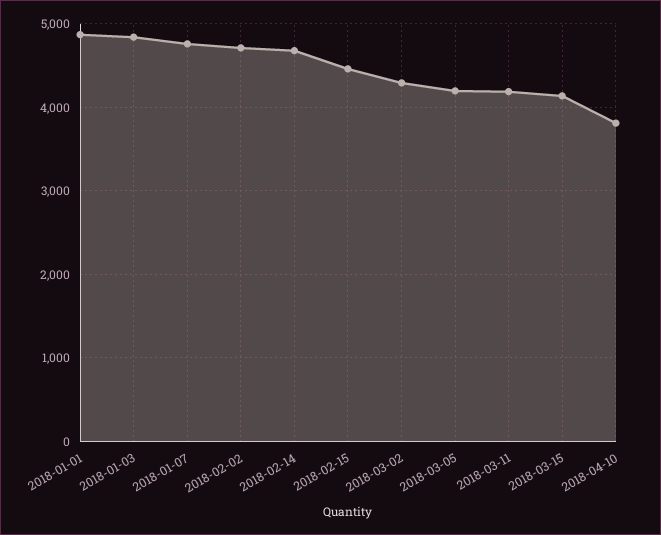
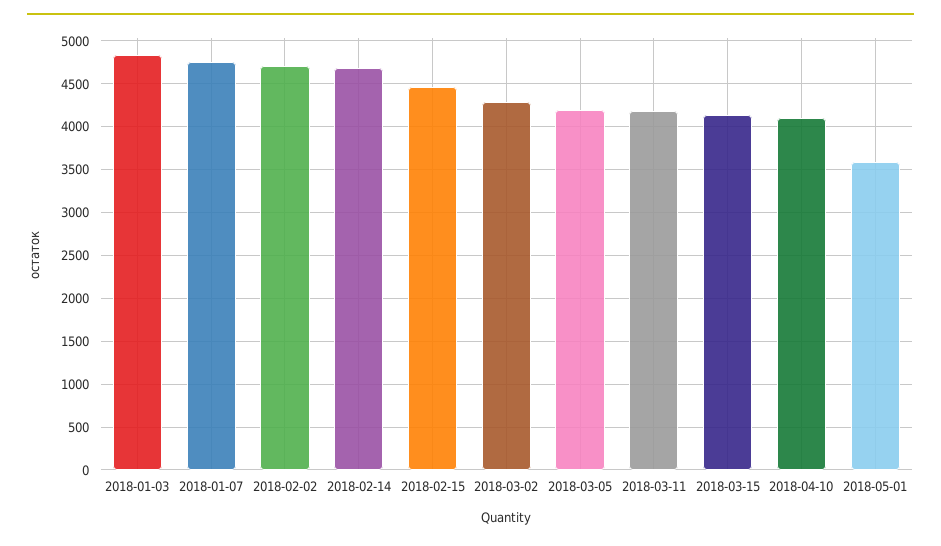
2018-01-01: 4900 -> none
2018-04-10: 3800 -> 4100
2018-05-01: none -> 3600

